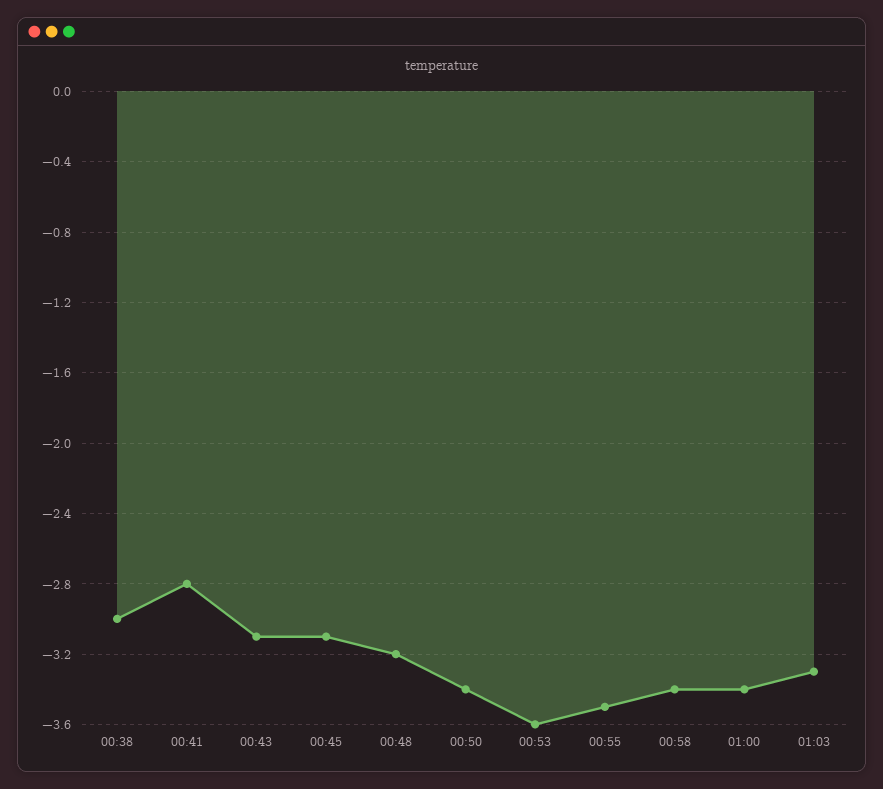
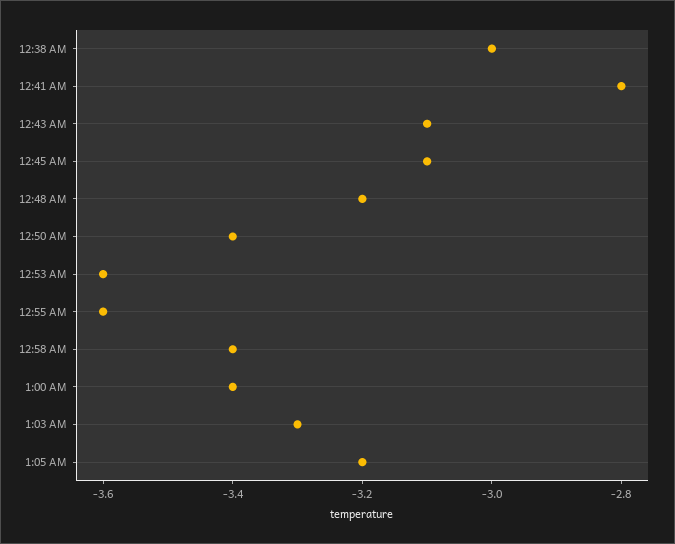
00:55: -3.5 -> -3.6
1:05 AM: none -> -3.2

